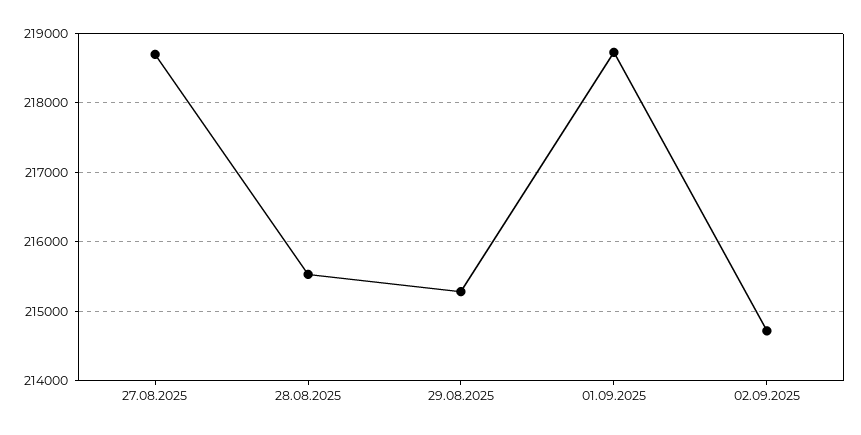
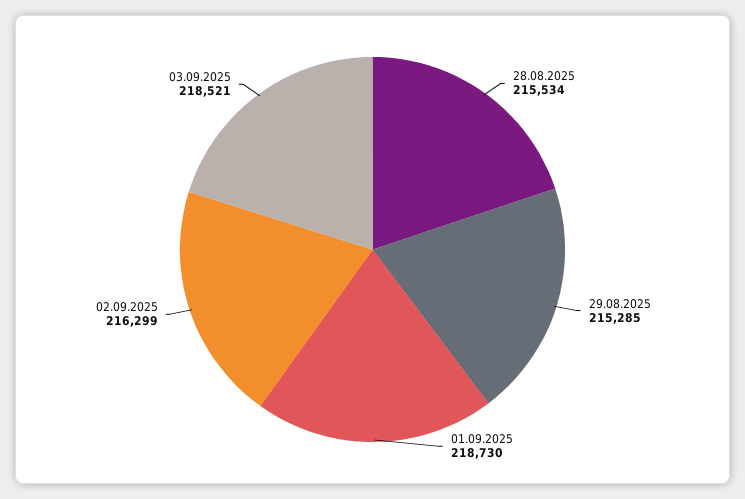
27.08.2025: 218700 -> none
02.09.2025: 214700 -> 216299
03.09.2025: none -> 218521

